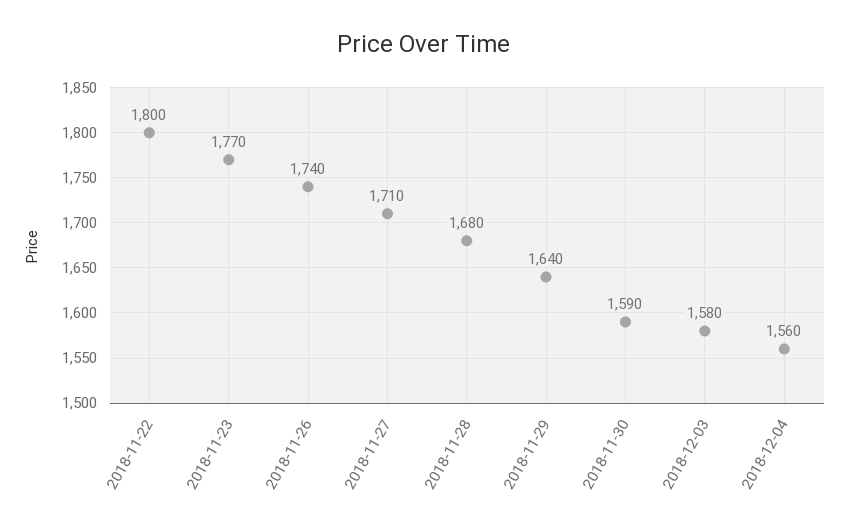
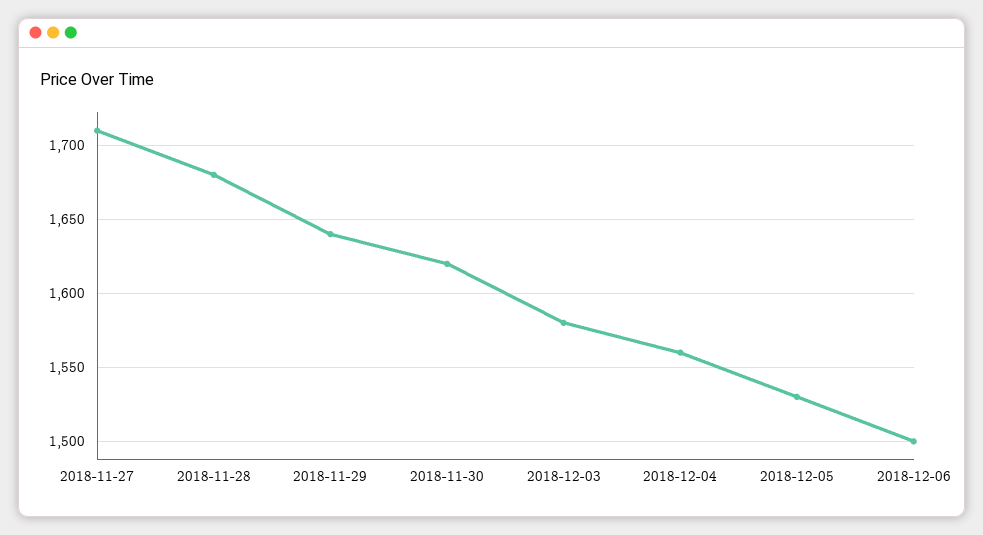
2018-11-22: 1800 -> none
2018-11-23: 1770 -> none
2018-11-26: 1740 -> none
2018-11-30: 1590 -> 1620
2018-12-05: none -> 1530
2018-12-06: none -> 1500

